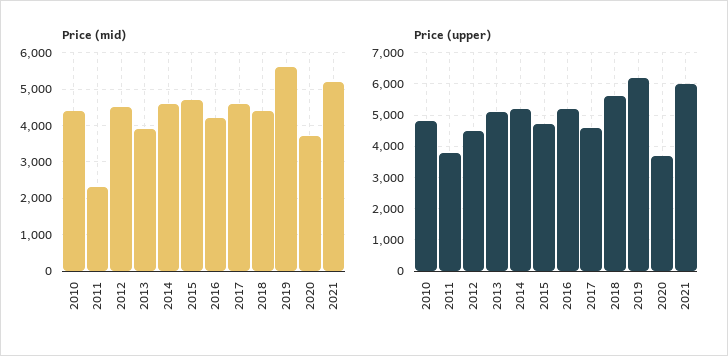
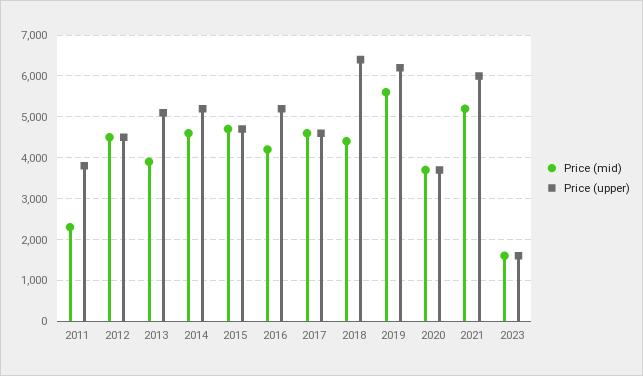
Price (mid), 2010: 4400 -> none
Price (upper), 2010: 4800 -> none
Price (upper), 2018: 5600 -> 6400
Price (mid), 2023: none -> 1600
Price (upper), 2023: none -> 1600

